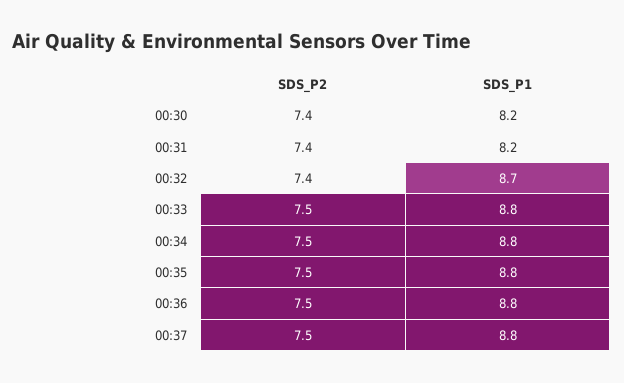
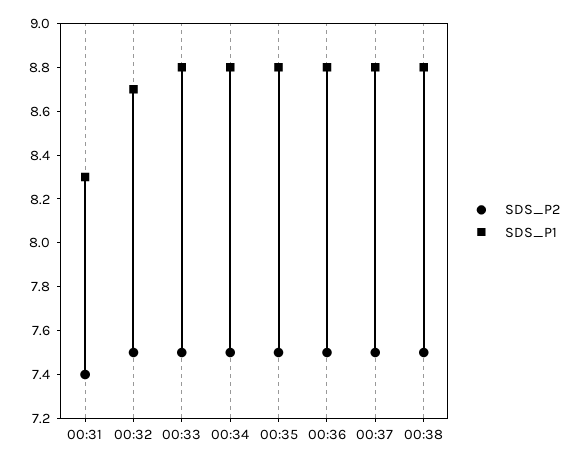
SDS_P2, 00:30: 7.4 -> none
SDS_P1, 00:30: 8.2 -> none
SDS_P1, 00:31: 8.2 -> 8.3
SDS_P2, 00:32: 7.4 -> 7.5
SDS_P2, 00:38: none -> 7.5
SDS_P1, 00:38: none -> 8.8

